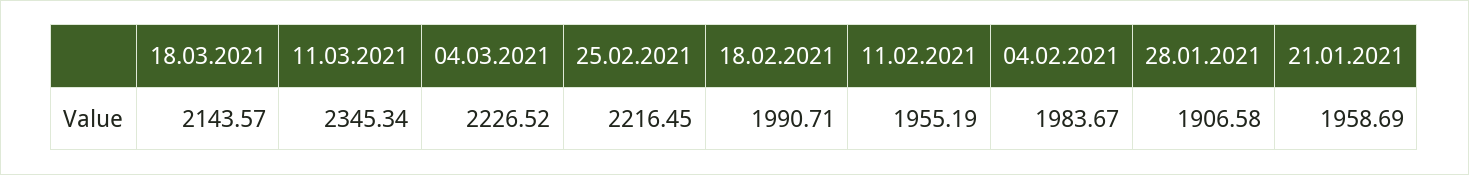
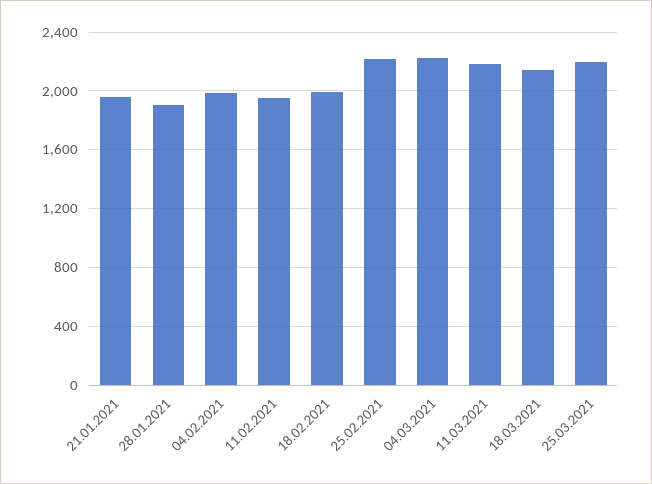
11.03.2021: 2345.34 -> 2200
25.03.2021: none -> 2200

